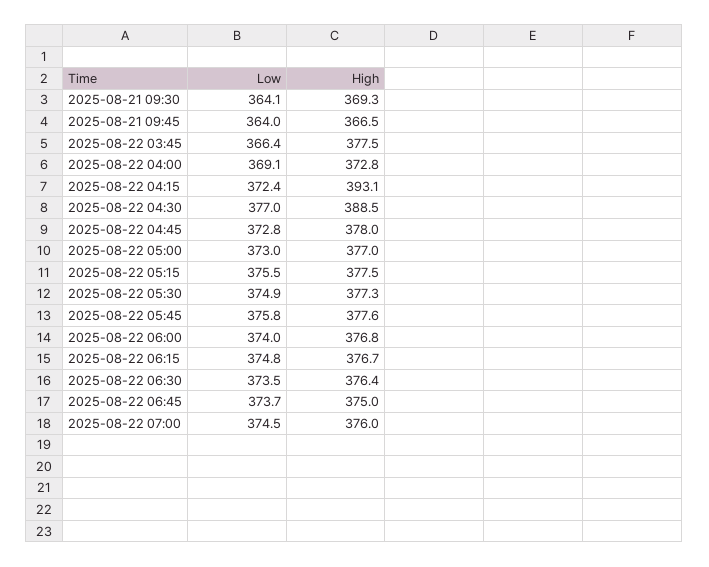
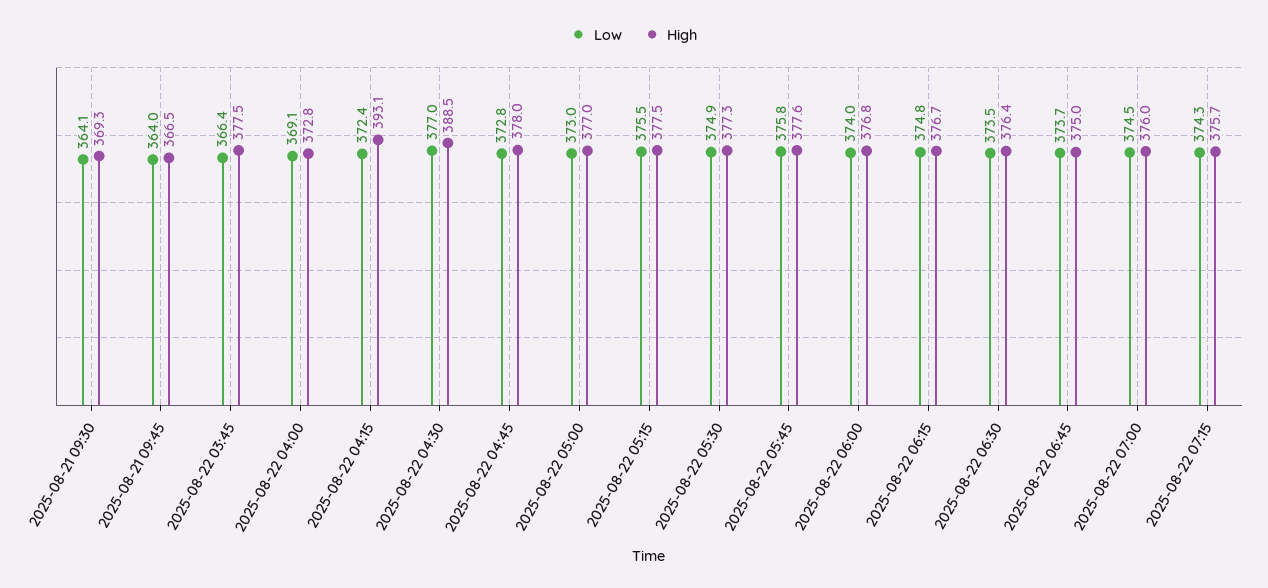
Low, 2025-08-22 07:15: none -> 374.3
High, 2025-08-22 07:15: none -> 375.7

